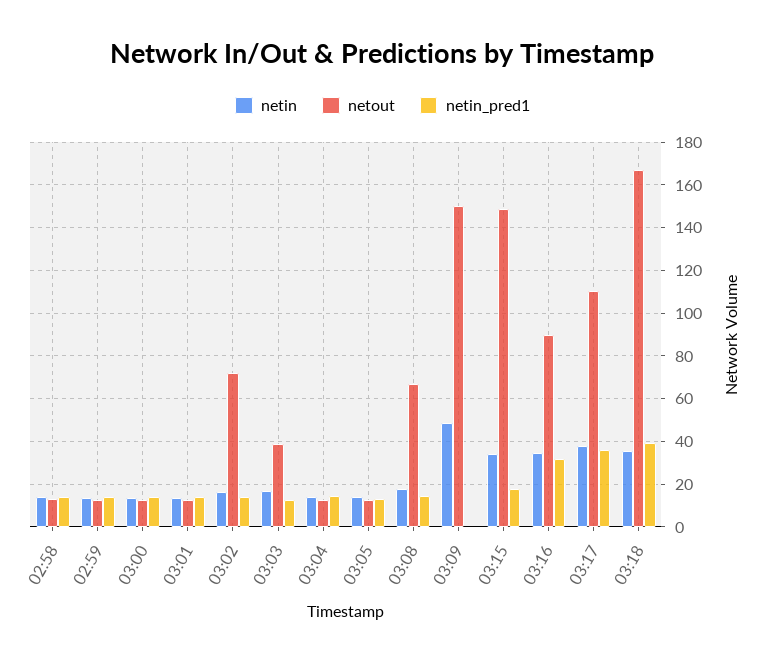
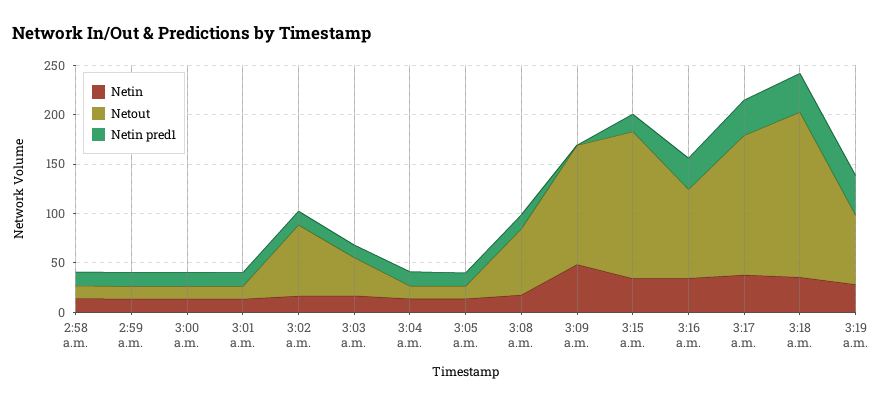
netout, 03:09: 150 -> 120
netout, 03:17: 110 -> 140
netin, 3:19 a.m.: none -> 30
netout, 3:19 a.m.: none -> 70
netin_pred1, 3:19 a.m.: none -> 40

